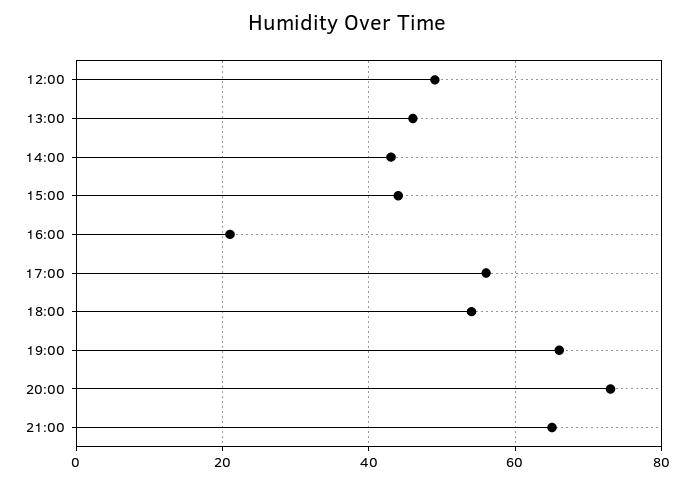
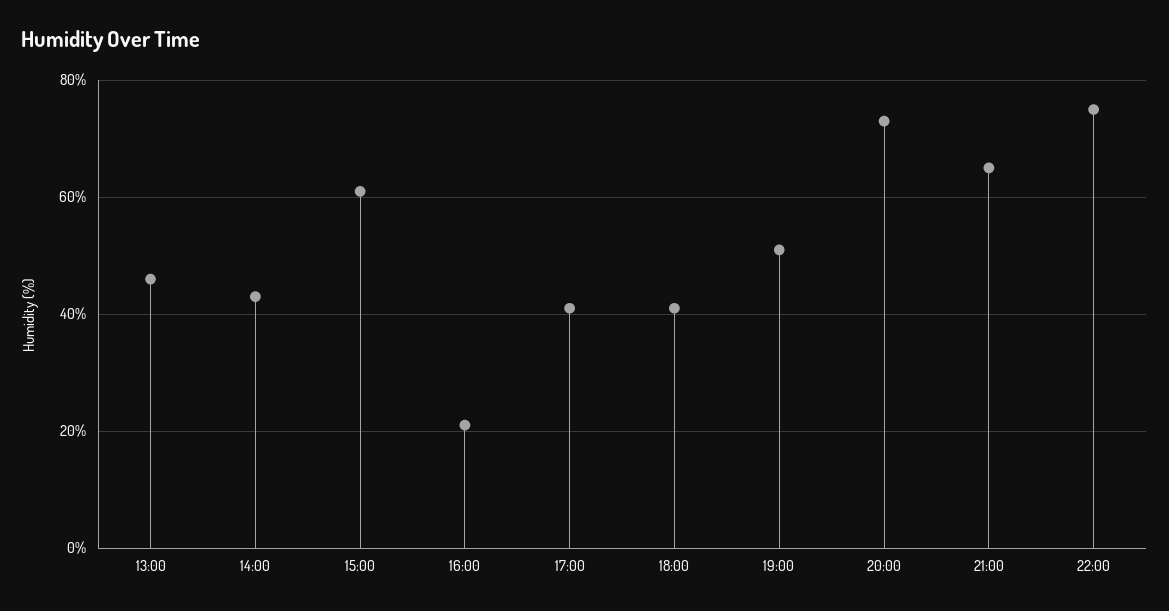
12:00: 50 -> none
15:00: 45 -> 60
17:00: 55 -> 40
18:00: 55 -> 40
19:00: 65 -> 50
22:00: none -> 75

